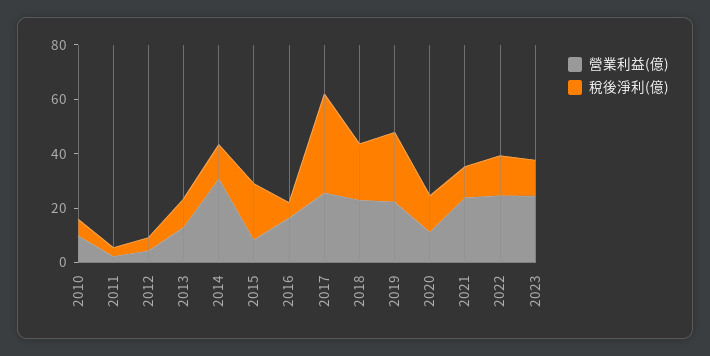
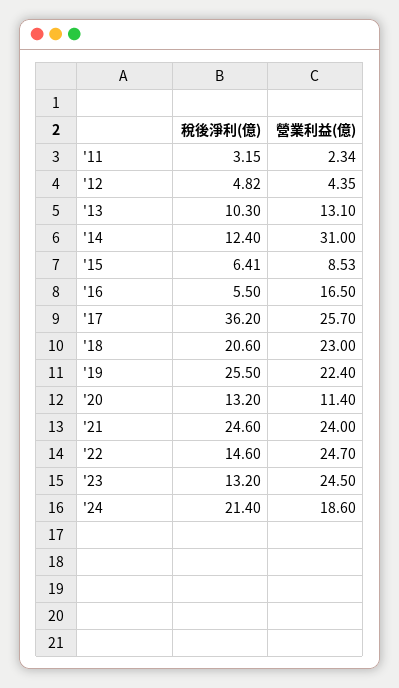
營業利益(億), 2010: 10 -> none
稅後淨利(億), 2010: 5 -> none
稅後淨利(億), 2015: 20 -> 6.41
稅後淨利(億), 2021: 10 -> 24.6
稅後淨利(億), '24: none -> 21.4
營業利益(億), '24: none -> 18.6

